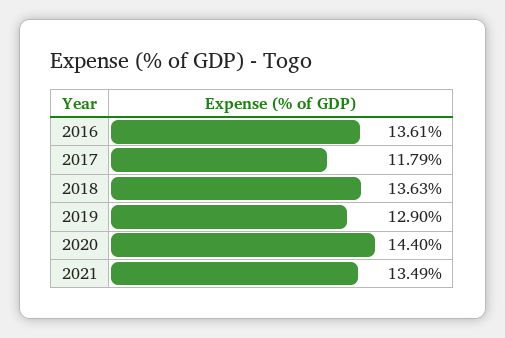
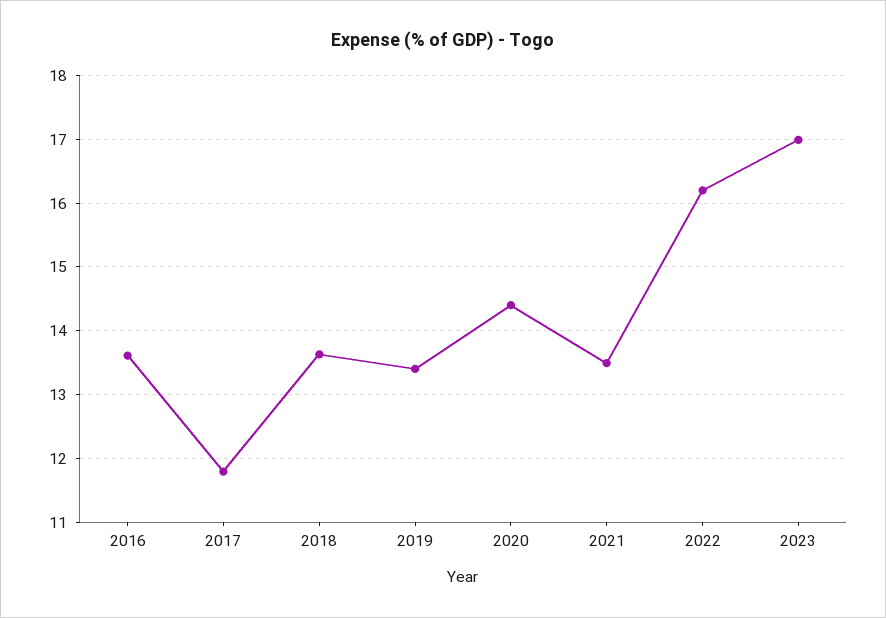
2019: 12.9 -> 13.4
2022: none -> 16.2
2023: none -> 17

